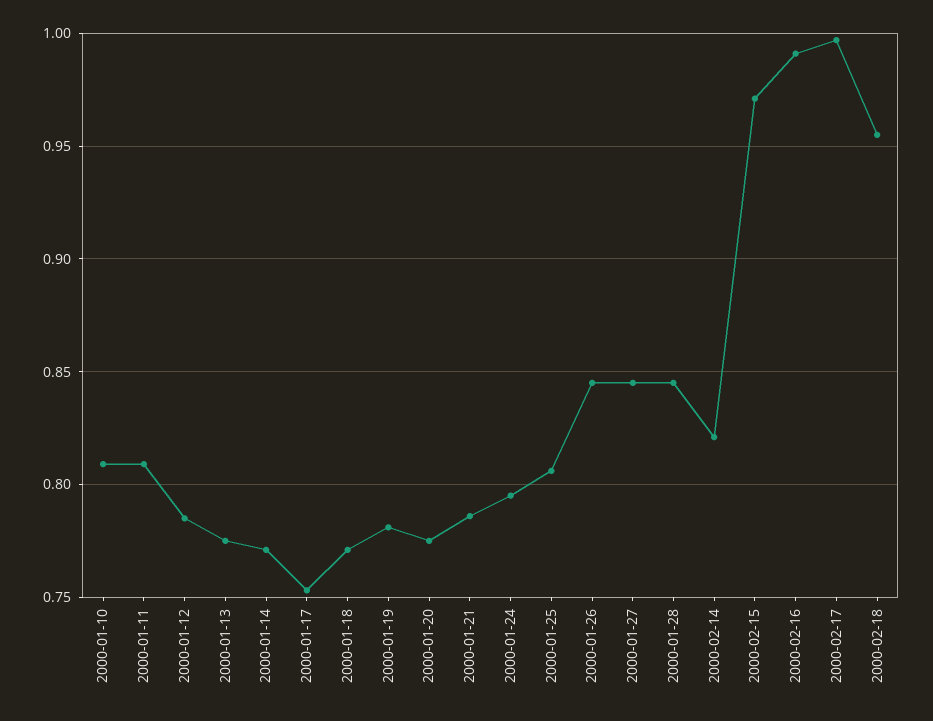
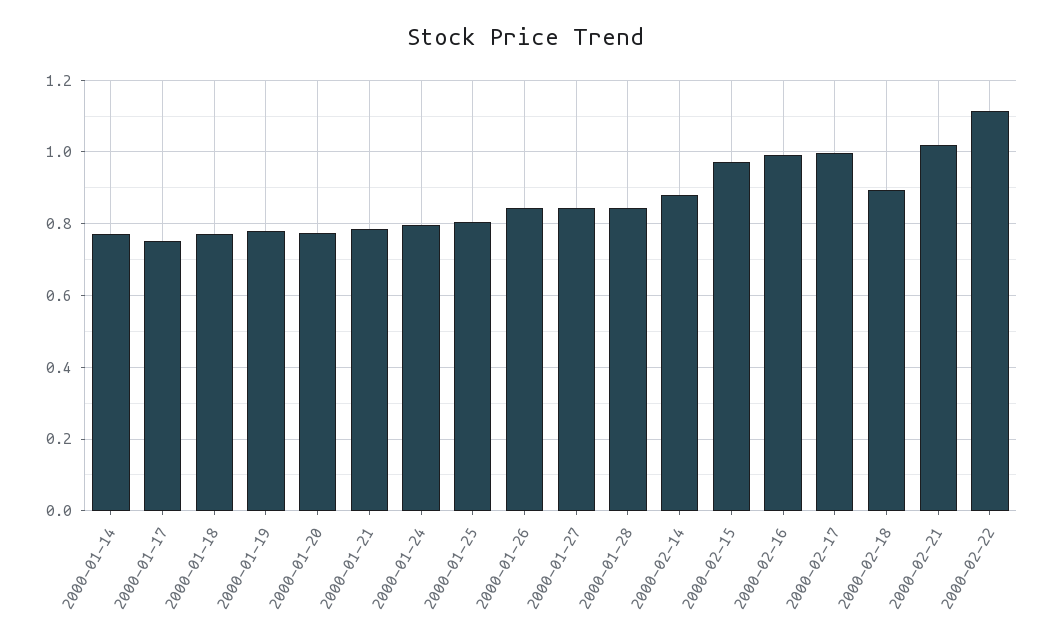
2000-01-10: 0.81 -> none
2000-01-11: 0.81 -> none
2000-01-12: 0.785 -> none
2000-01-13: 0.775 -> none
2000-02-14: 0.82 -> 0.88
2000-02-18: 0.955 -> 0.9
2000-02-21: none -> 1.02
2000-02-22: none -> 1.12

